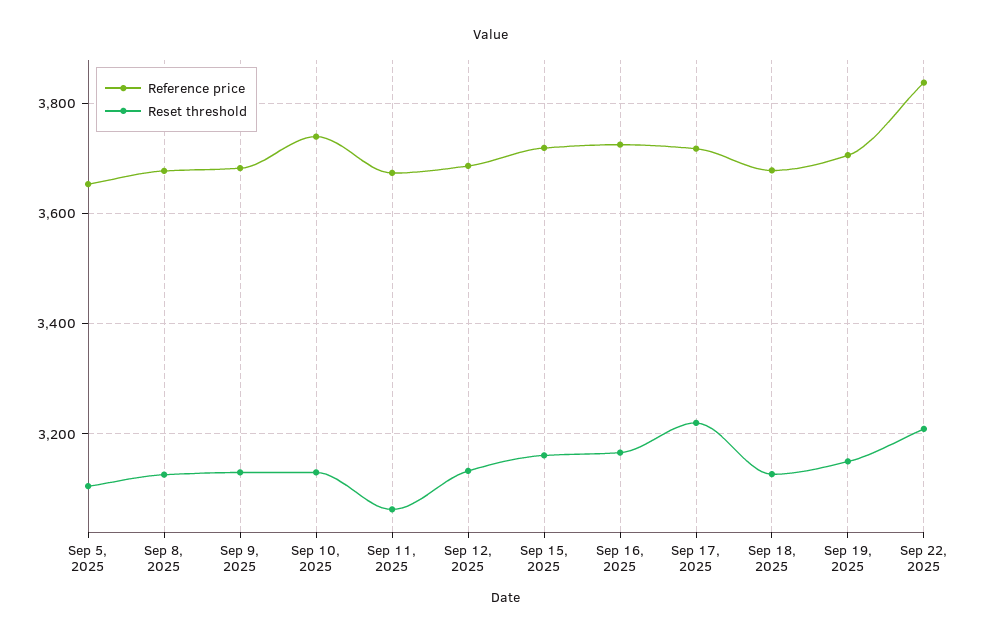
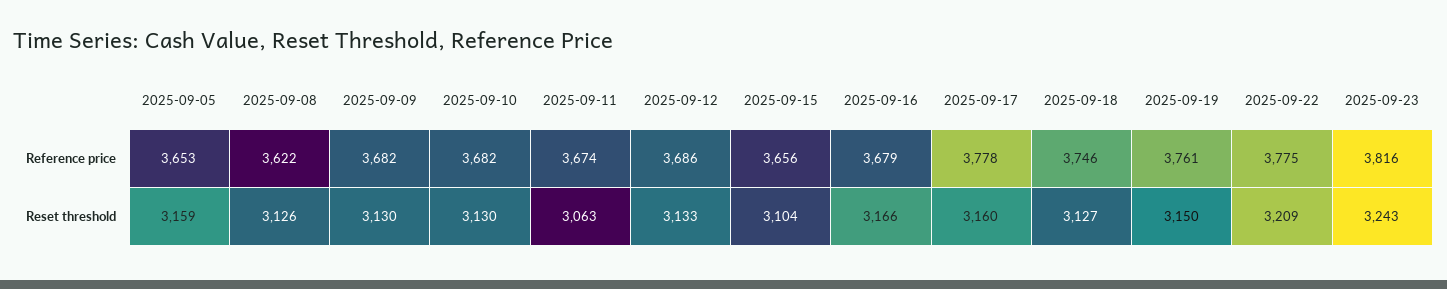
Reset threshold, Sep 5, 2025: 3100 -> 3159
Reference price, Sep 8, 2025: 3680 -> 3622
Reference price, Sep 10, 2025: 3740 -> 3682
Reference price, Sep 15, 2025: 3720 -> 3656
Reset threshold, Sep 15, 2025: 3160 -> 3104
Reference price, Sep 16, 2025: 3720 -> 3679
Reference price, Sep 17, 2025: 3720 -> 3778
Reset threshold, Sep 17, 2025: 3220 -> 3160
Reference price, Sep 18, 2025: 3680 -> 3746
Reference price, Sep 19, 2025: 3700 -> 3761
Reference price, Sep 22, 2025: 3840 -> 3775
Reference price, 2025-09-23: none -> 3816
Reset threshold, 2025-09-23: none -> 3243

